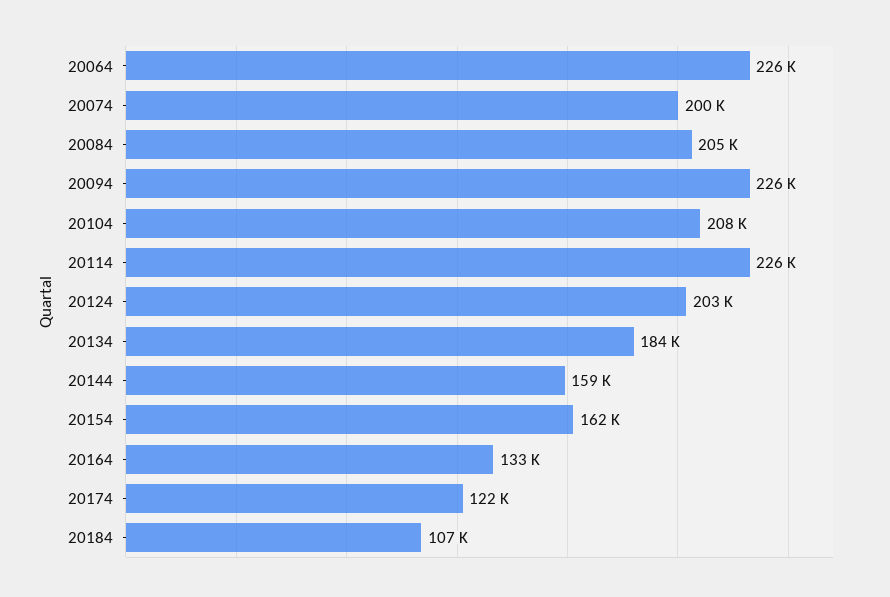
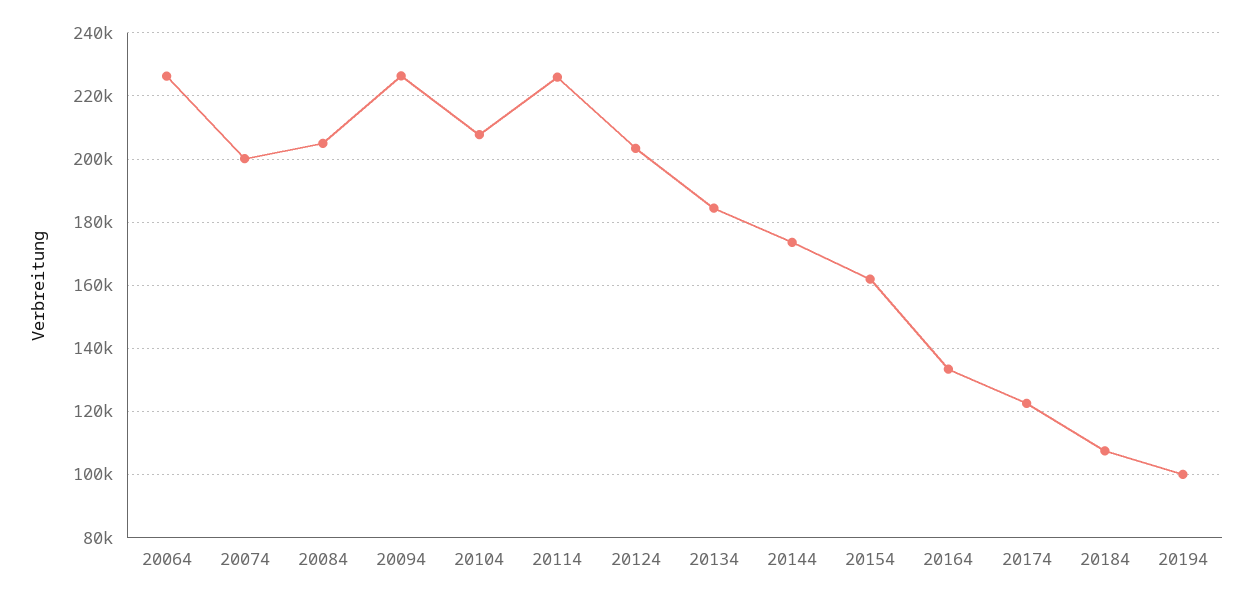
20144: 159000 -> 174000
20194: none -> 100000

